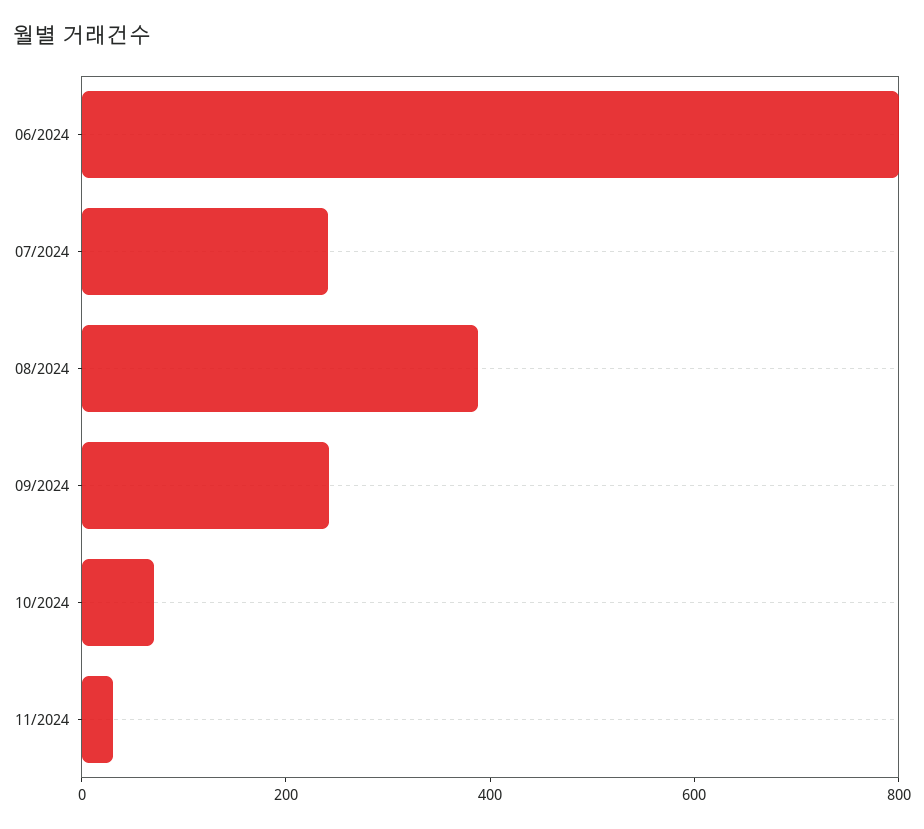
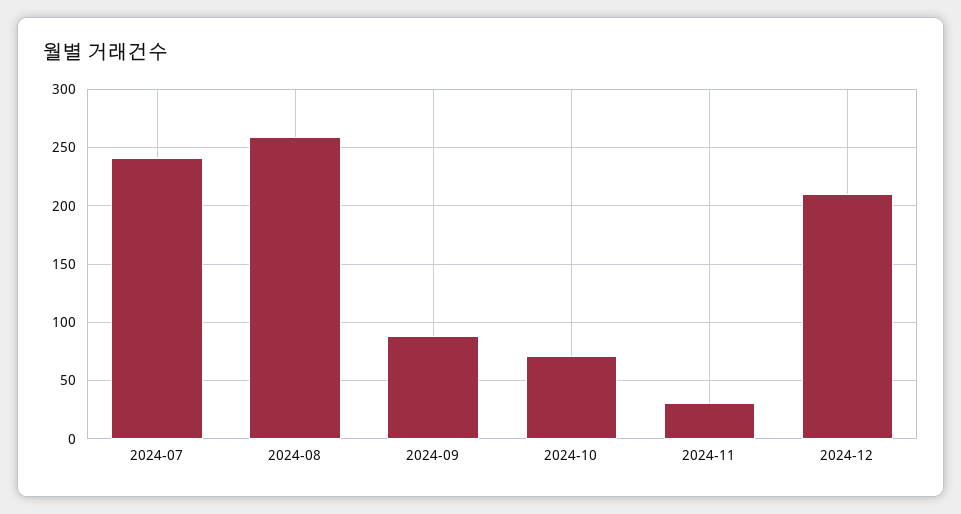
06/2024: 800 -> none
08/2024: 400 -> 260
09/2024: 250 -> 90
2024-12: none -> 210

